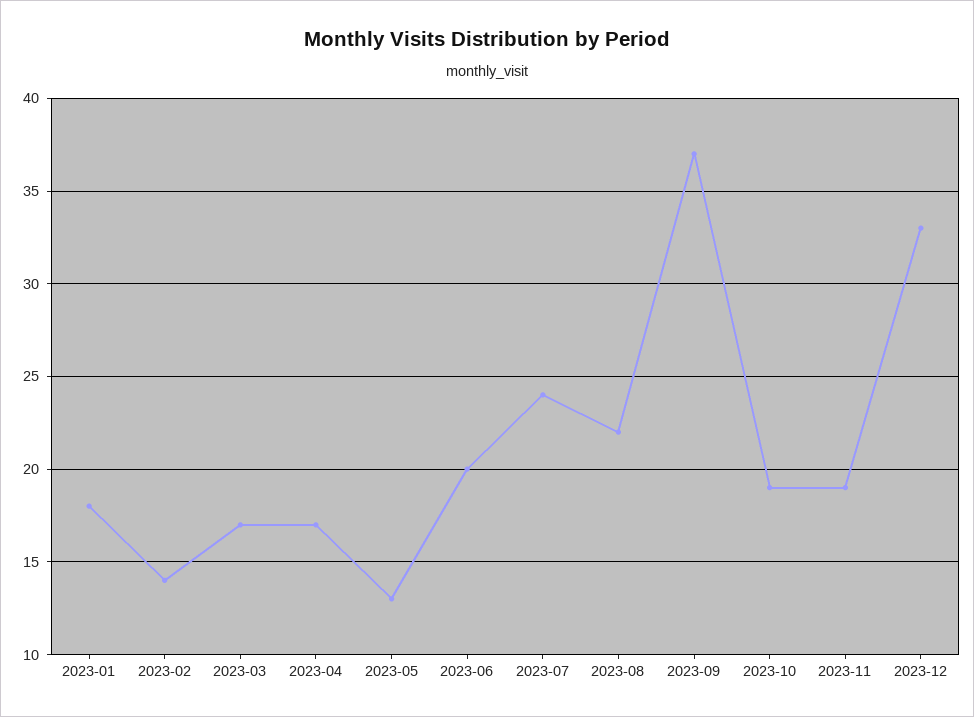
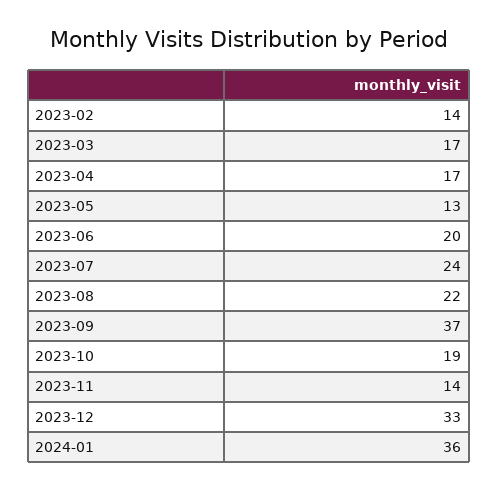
2023-01: 18 -> none
2023-11: 19 -> 14
2024-01: none -> 36

